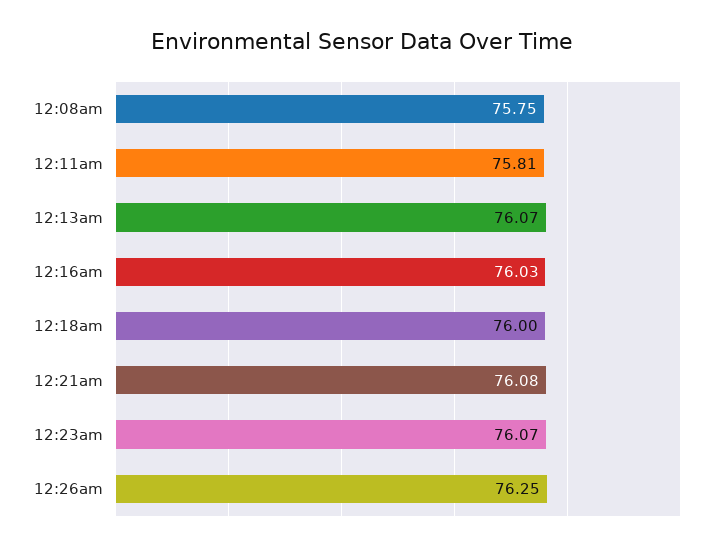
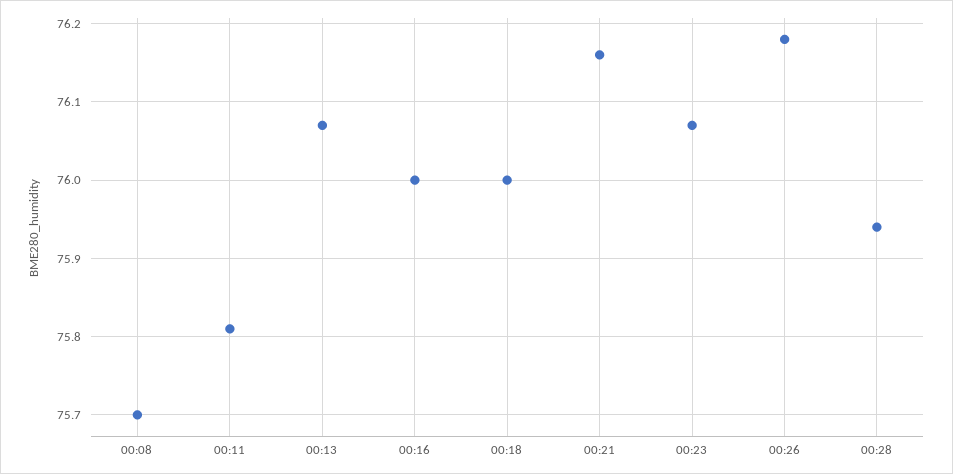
12:08am: 75.75 -> 75.7
12:16am: 76.03 -> 76
12:21am: 76.08 -> 76.16
12:26am: 76.25 -> 76.18
00:28: none -> 75.94

